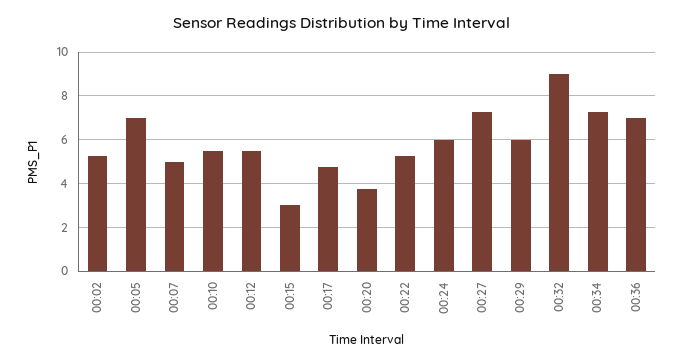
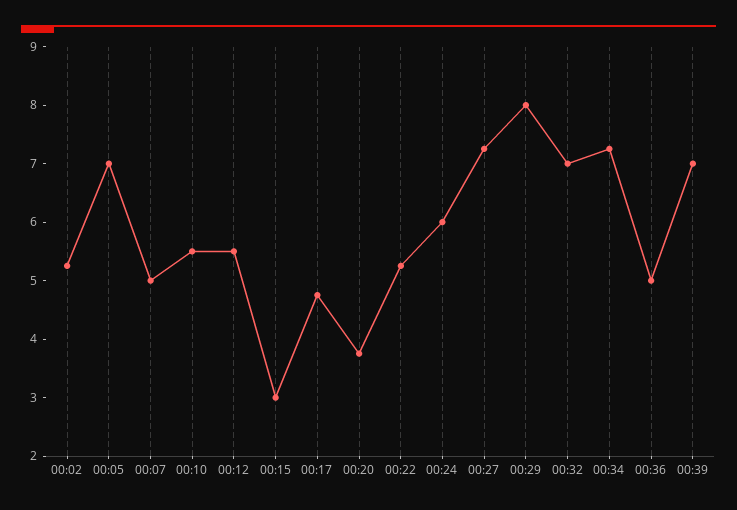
00:29: 6 -> 8
00:32: 9 -> 7
00:36: 7 -> 5
00:39: none -> 7

